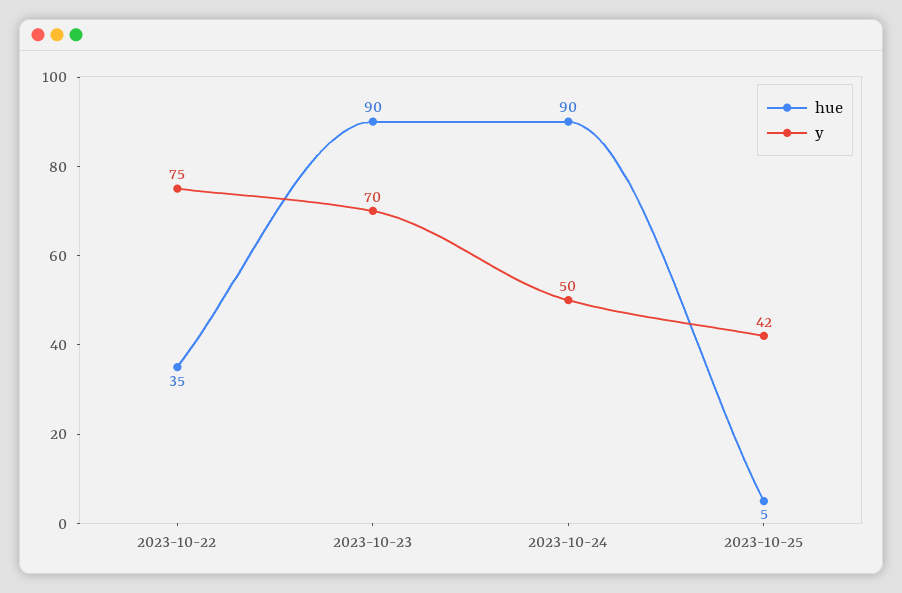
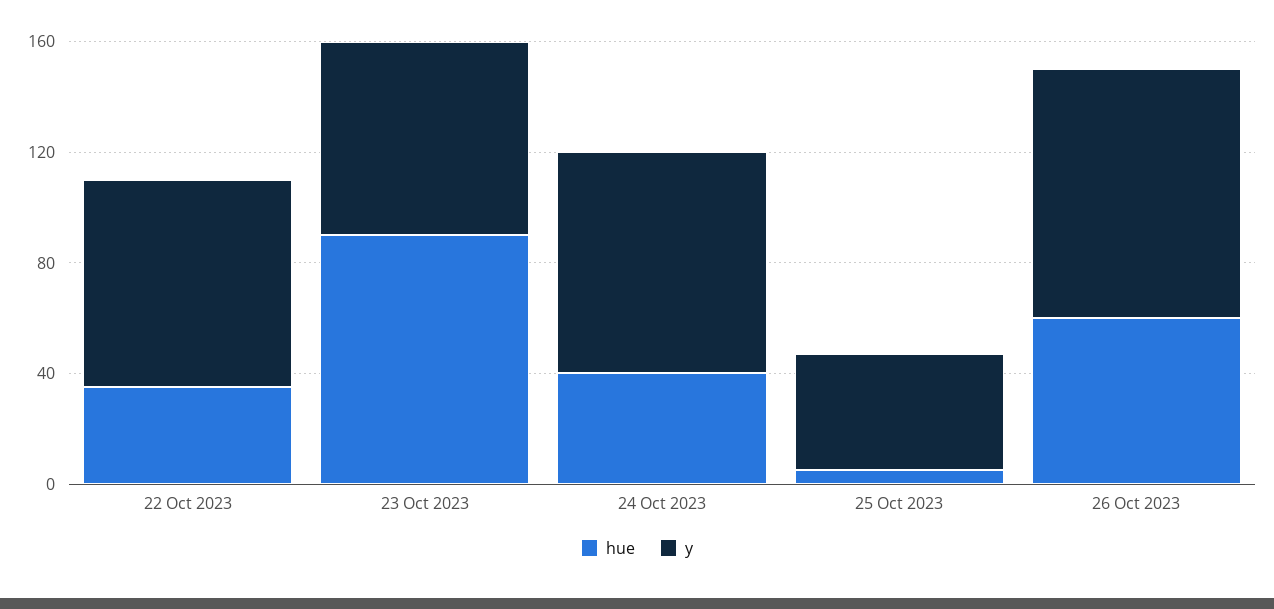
hue, 2023-10-24: 90 -> 40
y, 2023-10-24: 50 -> 80
hue, 26 Oct 2023: none -> 60
y, 26 Oct 2023: none -> 90

